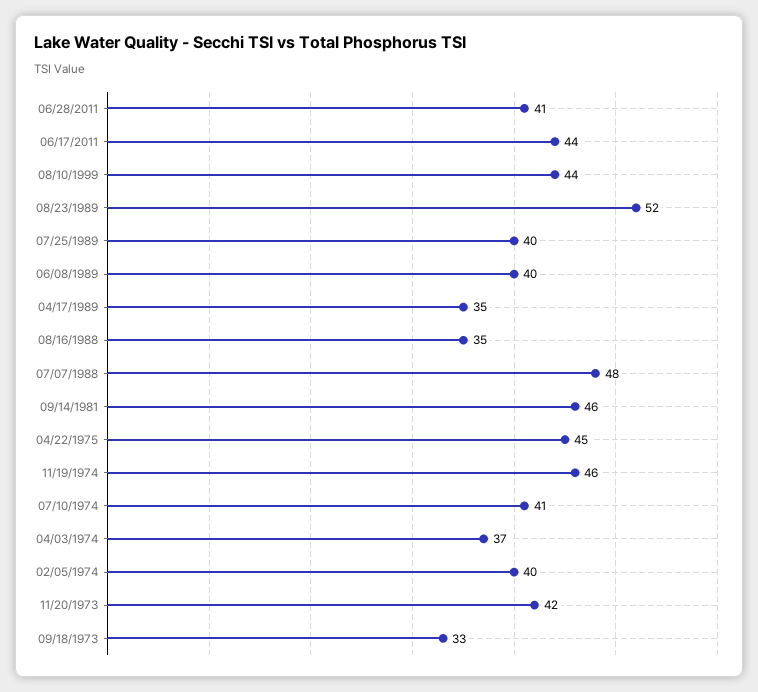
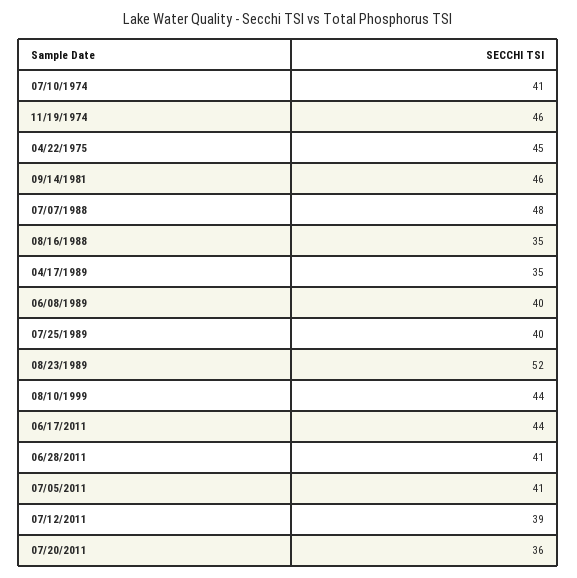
04/03/1974: 37 -> none
02/05/1974: 40 -> none
11/20/1973: 42 -> none
09/18/1973: 33 -> none
07/05/2011: none -> 41
07/12/2011: none -> 39
07/20/2011: none -> 36

